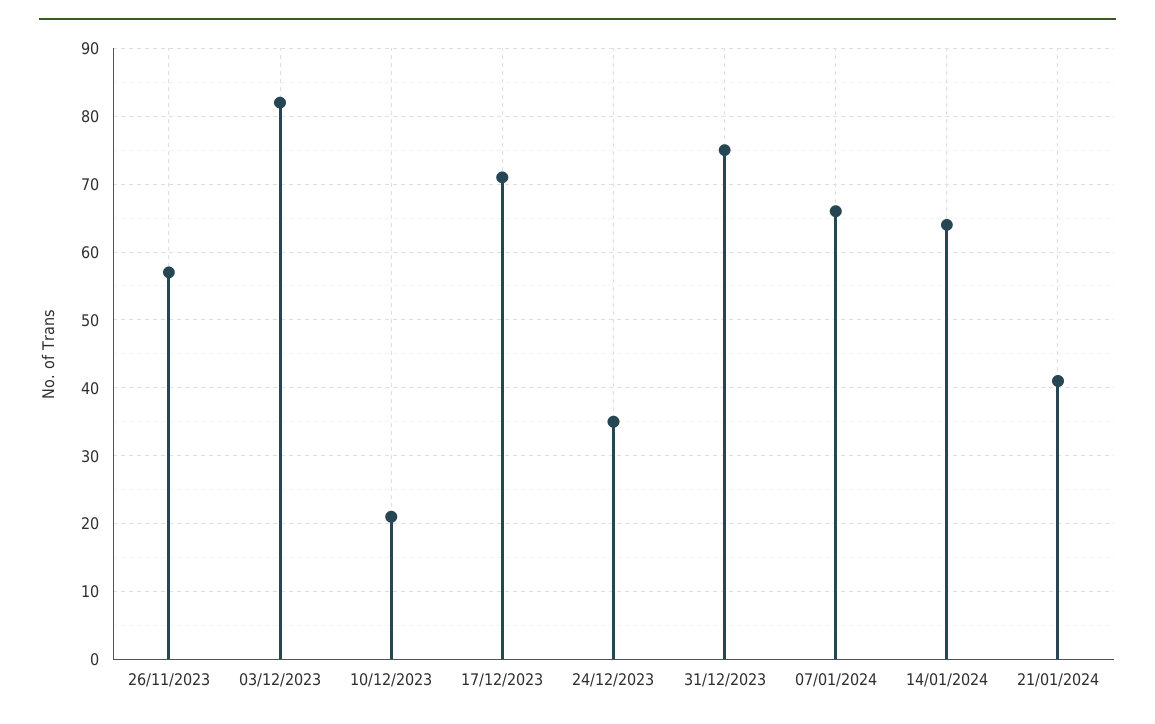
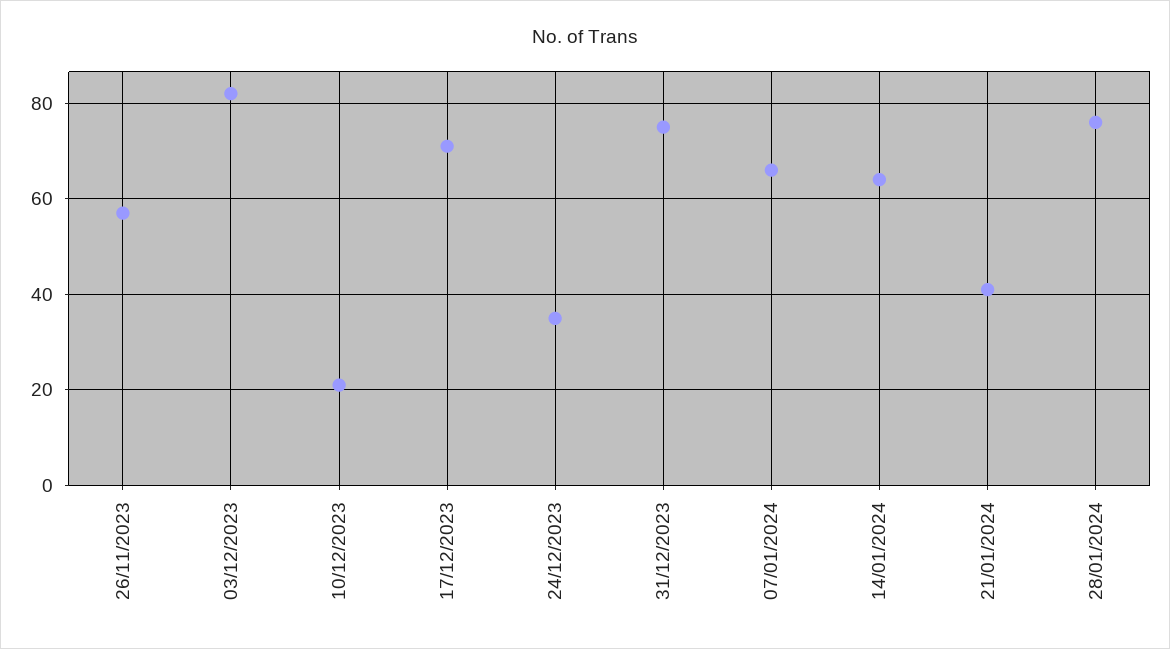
28/01/2024: none -> 75

